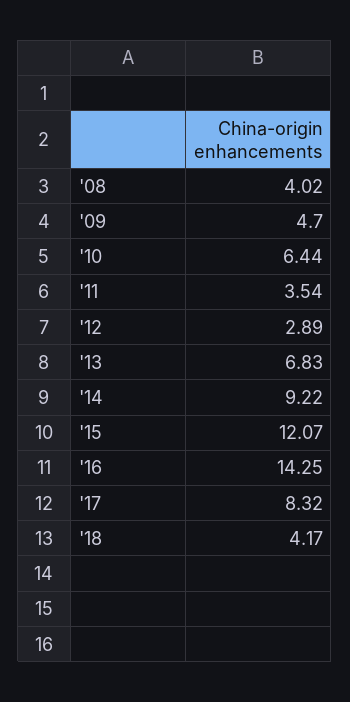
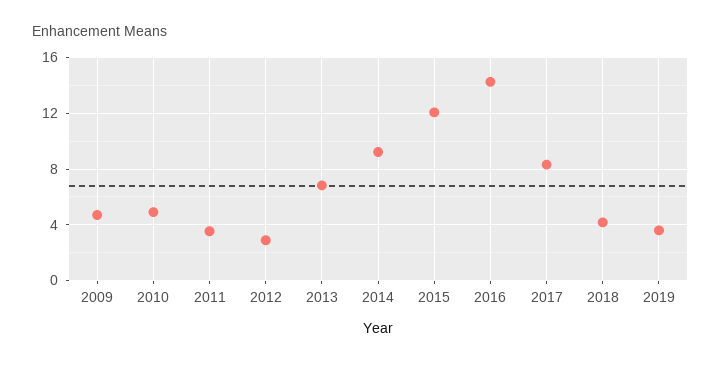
'08: 4.02 -> none
'10: 6.44 -> 5
2019: none -> 3.5

